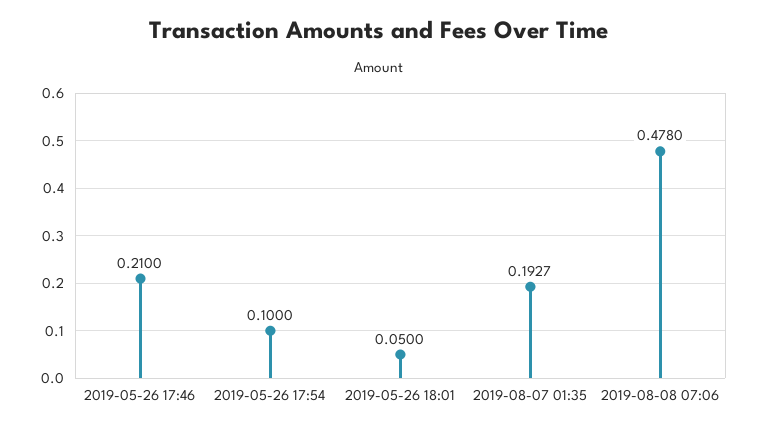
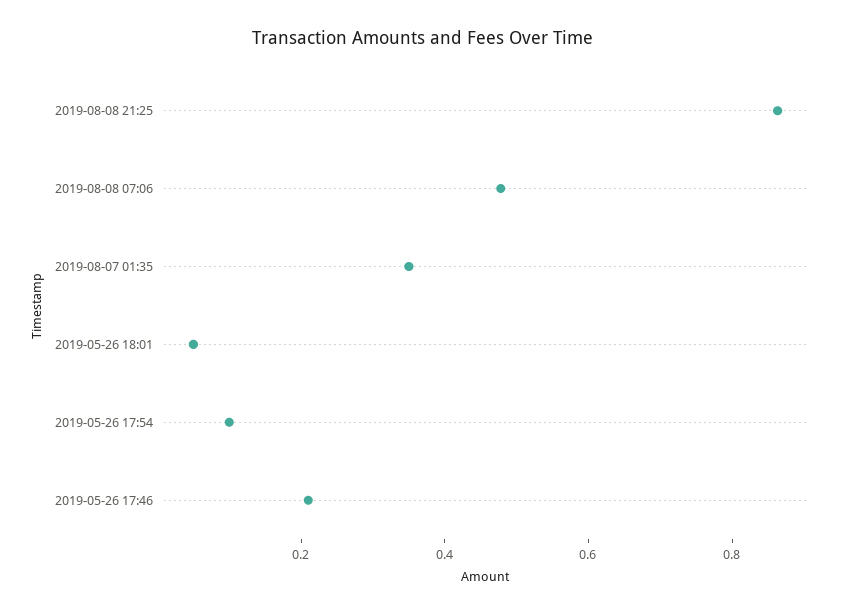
2019-08-07 01:35: 0.1927 -> 0.35
2019-08-08 21:25: none -> 0.85

